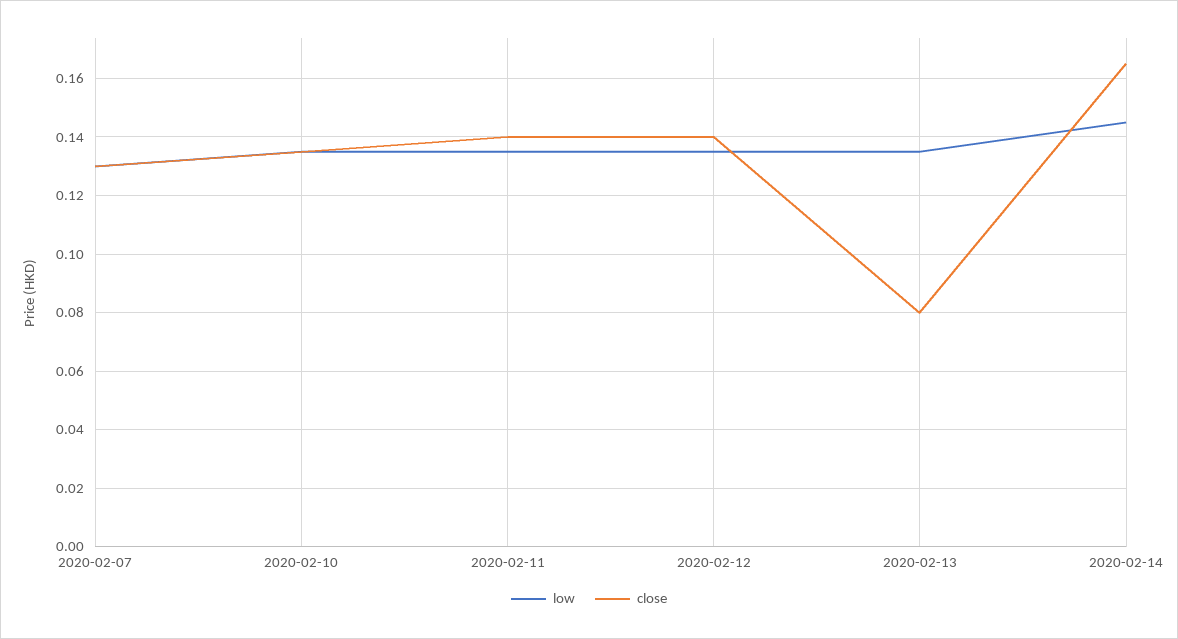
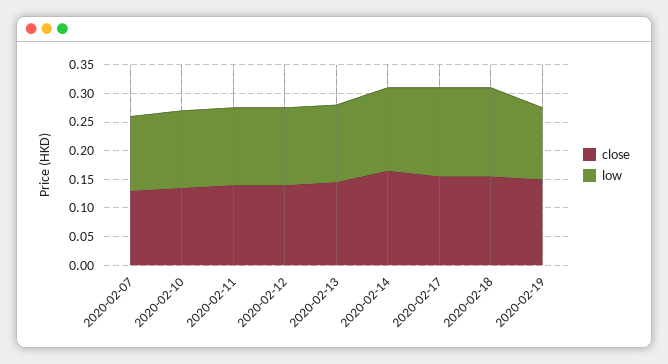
close, 2020-02-13: 0.08 -> 0.15
close, 2020-02-17: none -> 0.15
low, 2020-02-17: none -> 0.15
close, 2020-02-18: none -> 0.15
low, 2020-02-18: none -> 0.15
close, 2020-02-19: none -> 0.15
low, 2020-02-19: none -> 0.125

